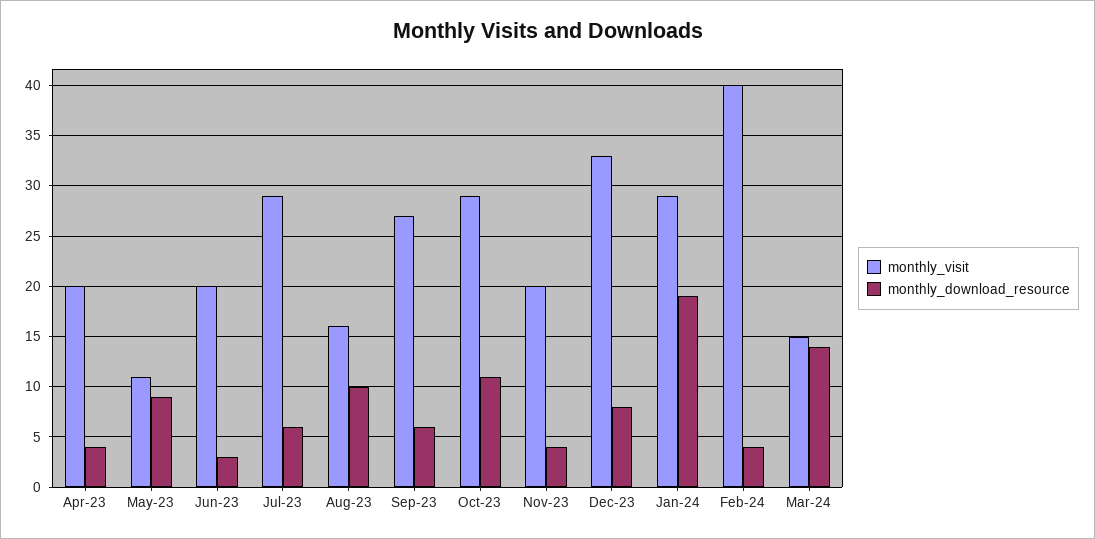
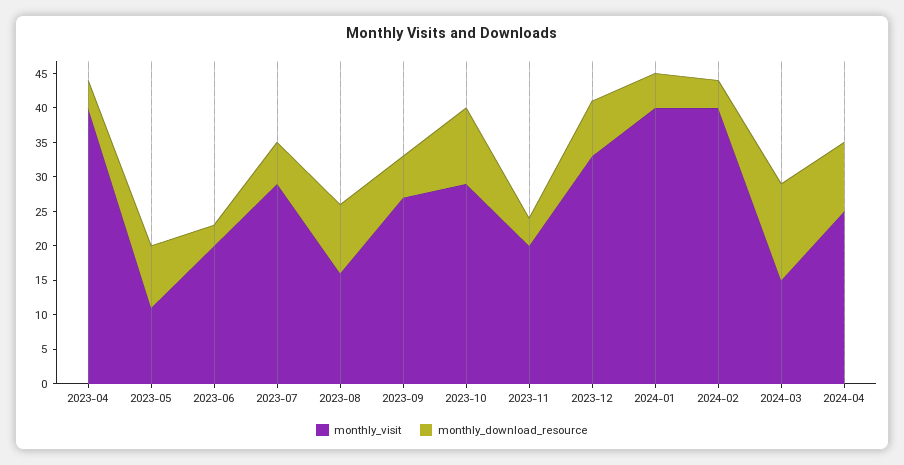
monthly_visit, Apr-23: 20 -> 40
monthly_visit, Jan-24: 29 -> 40
monthly_download_resource, Jan-24: 19 -> 5
monthly_visit, 2024-04: none -> 25
monthly_download_resource, 2024-04: none -> 10

